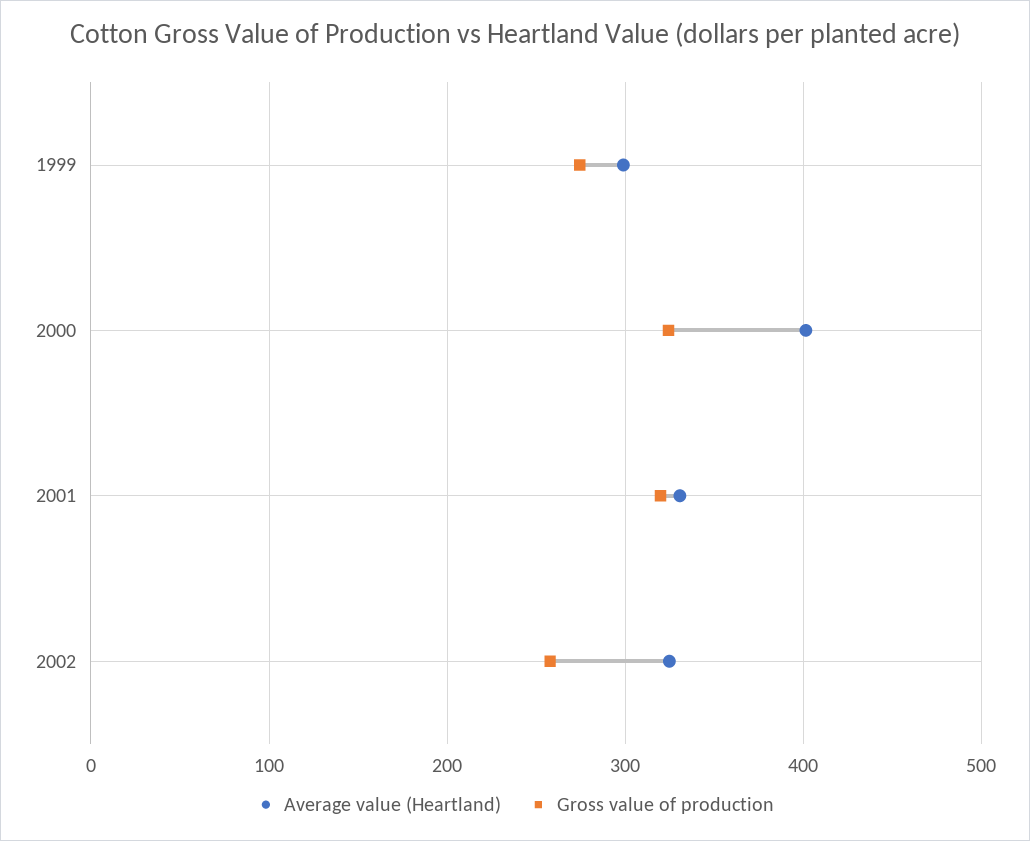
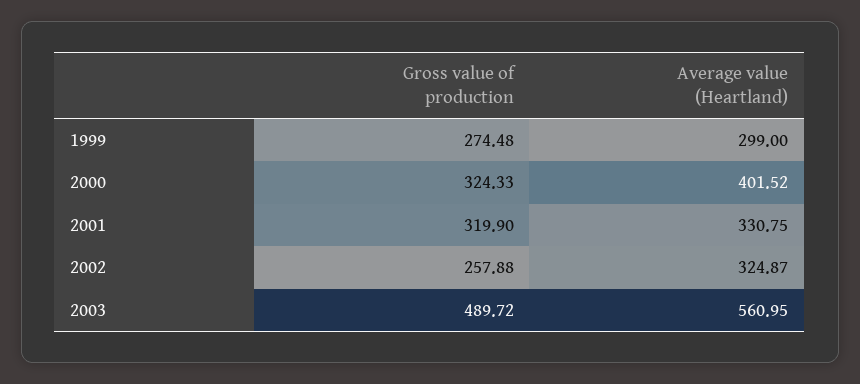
Gross value of production, 2003: none -> 489.72
Average value (Heartland), 2003: none -> 560.95

